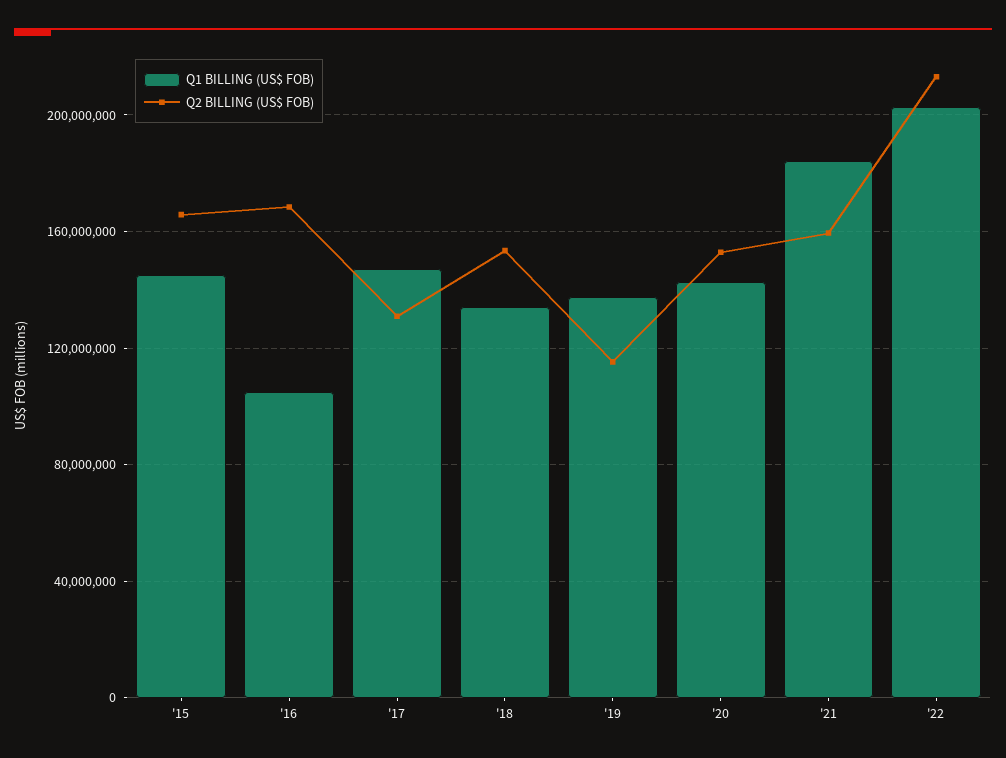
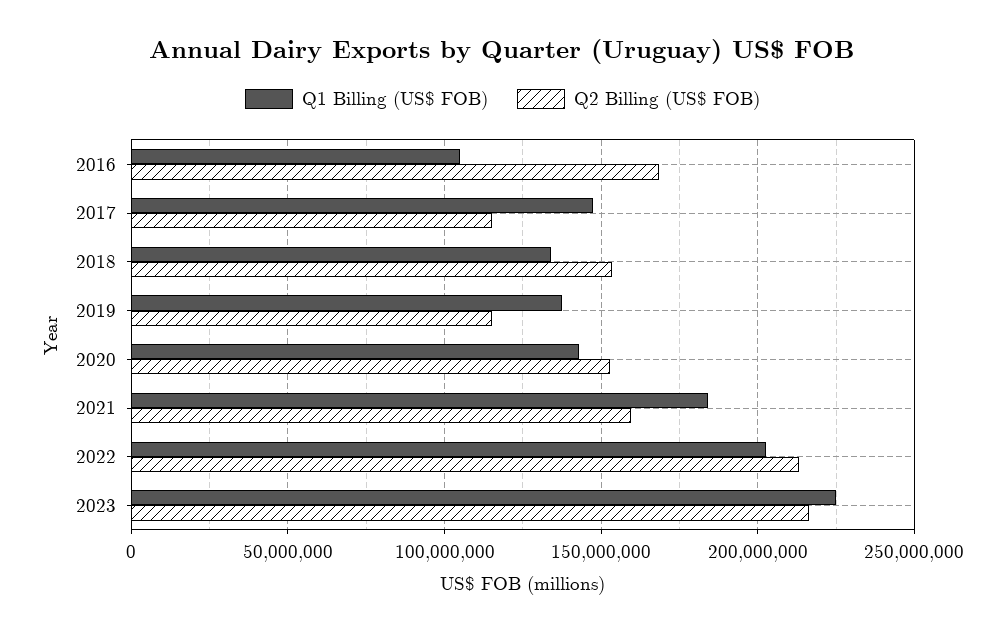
Q1 BILLING (US$ FOB), '15: 145000000 -> none
Q2 BILLING (US$ FOB), '15: 165000000 -> none
Q2 BILLING (US$ FOB), '17: 130000000 -> 115000000
Q1 BILLING (US$ FOB), 2023: none -> 225000000
Q2 BILLING (US$ FOB), 2023: none -> 215000000

